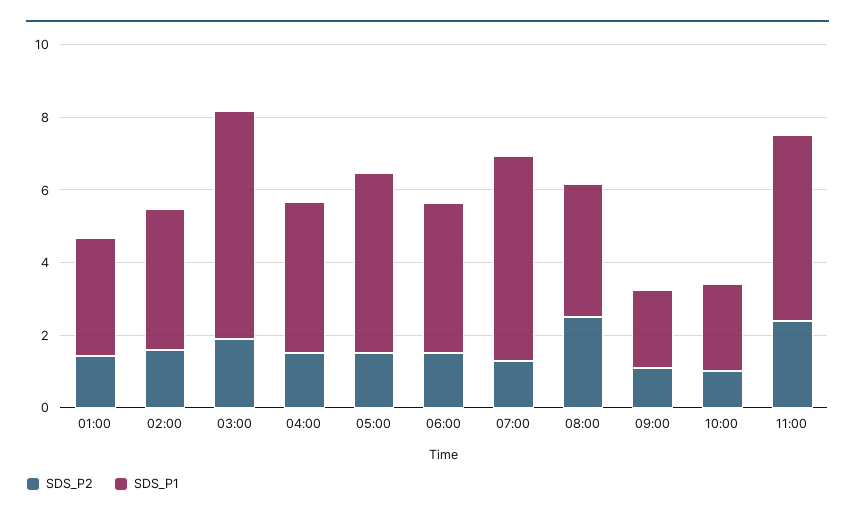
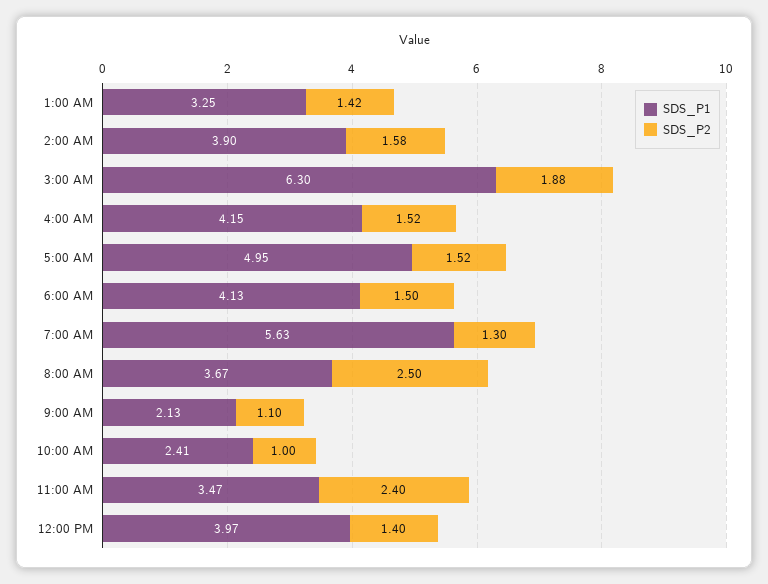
SDS_P1, 11:00: 5 -> 3.47
SDS_P1, 12:00 PM: none -> 3.97
SDS_P2, 12:00 PM: none -> 1.4

